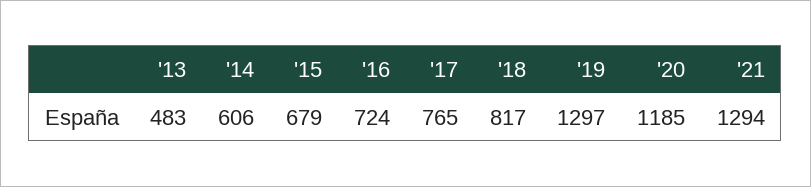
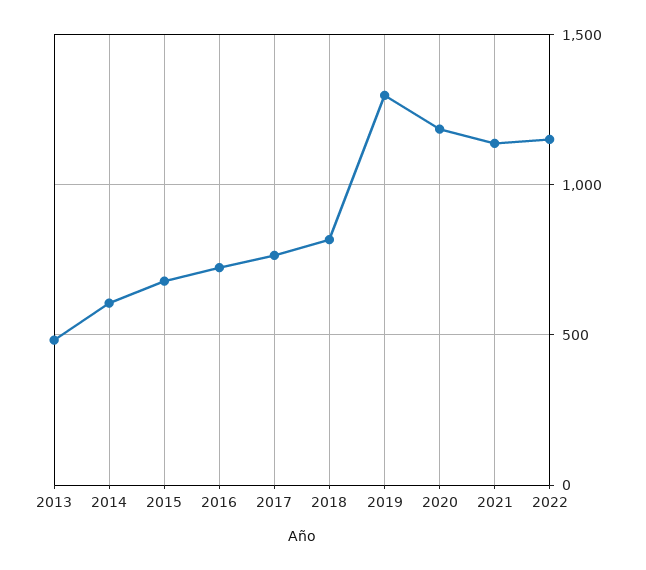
'21: 1294 -> 1150
2022: none -> 1150

